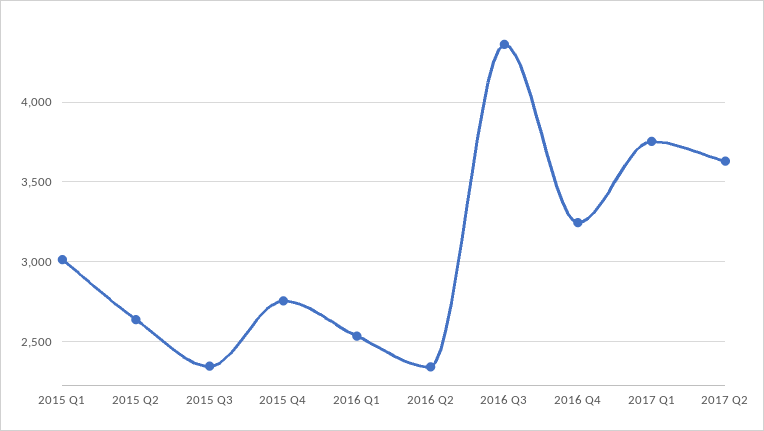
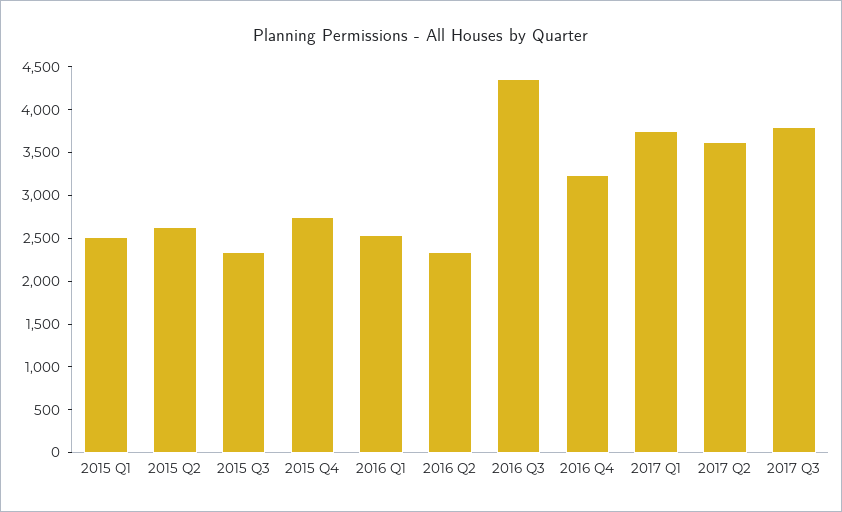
2015 Q1: 3000 -> 2500
2017 Q3: none -> 3800

